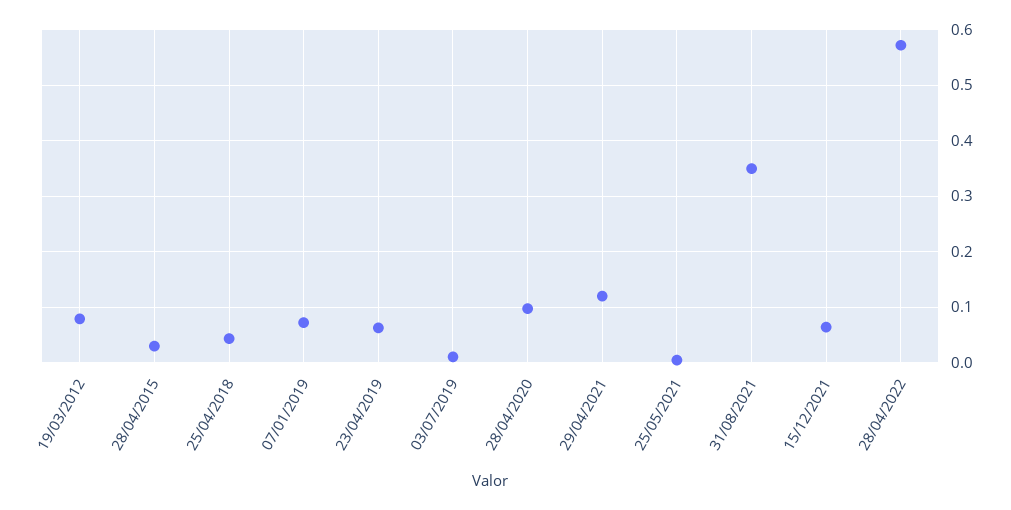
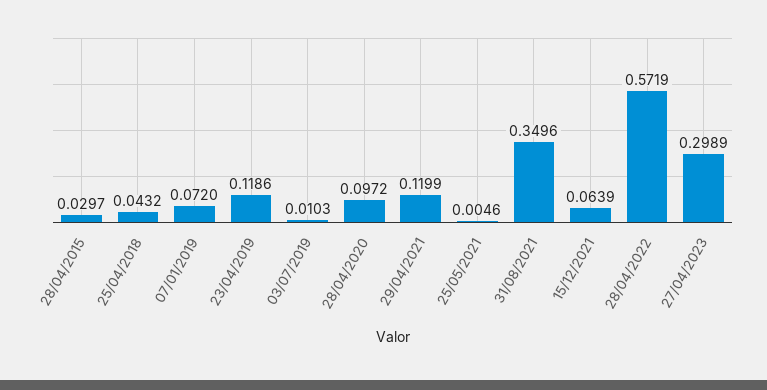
19/03/2012: 0.08 -> none
23/04/2019: 0.06 -> 0.1186
27/04/2023: none -> 0.2989

